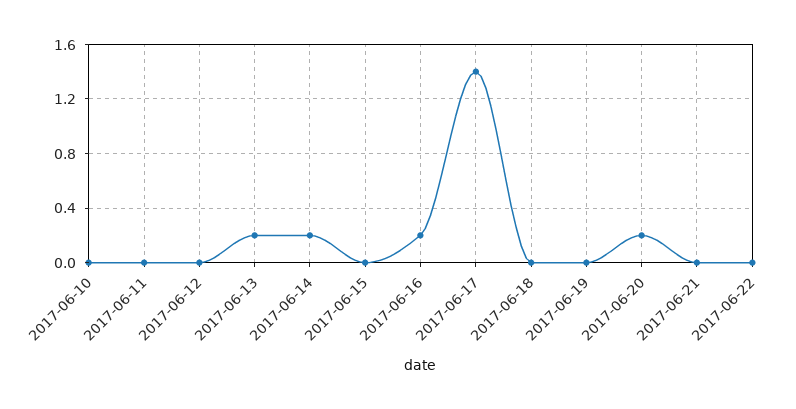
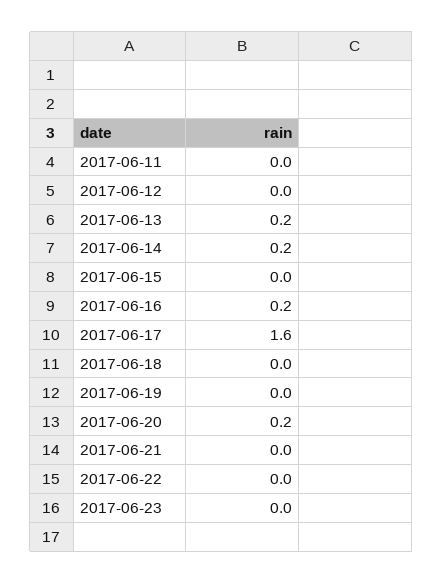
2017-06-10: 0 -> none
2017-06-17: 1.4 -> 1.6
2017-06-23: none -> 0

